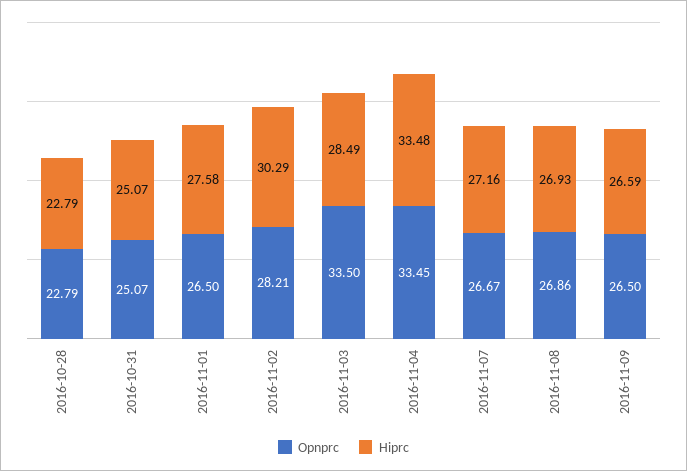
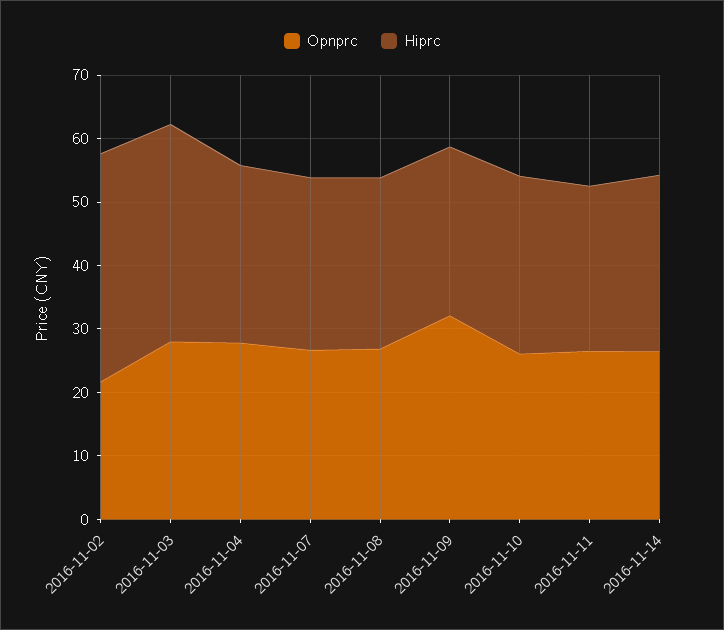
Opnprc, 2016-10-28: 22.79 -> none
Hiprc, 2016-10-28: 22.79 -> none
Opnprc, 2016-10-31: 25.07 -> none
Hiprc, 2016-10-31: 25.07 -> none
Opnprc, 2016-11-01: 26.5 -> none
Hiprc, 2016-11-01: 27.58 -> none
Opnprc, 2016-11-02: 28.21 -> 22
Hiprc, 2016-11-02: 30.29 -> 36
Opnprc, 2016-11-03: 33.5 -> 28
Hiprc, 2016-11-03: 28.49 -> 34
Opnprc, 2016-11-04: 33.45 -> 28
Hiprc, 2016-11-04: 33.48 -> 28
Opnprc, 2016-11-09: 26.5 -> 32
Opnprc, 2016-11-10: none -> 26
Hiprc, 2016-11-10: none -> 28
Opnprc, 2016-11-11: none -> 26
Hiprc, 2016-11-11: none -> 26
Opnprc, 2016-11-14: none -> 26
Hiprc, 2016-11-14: none -> 28

